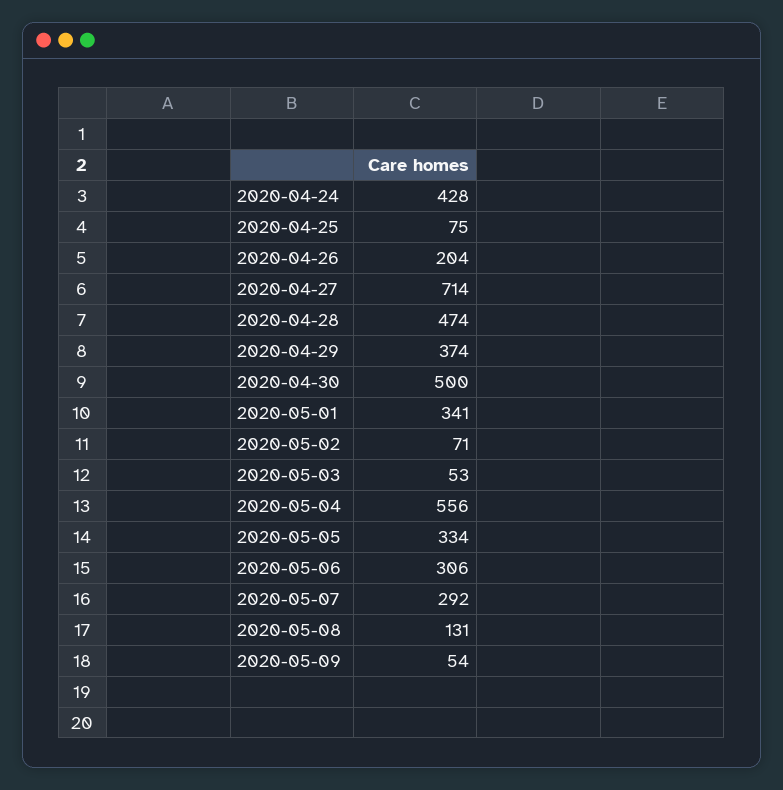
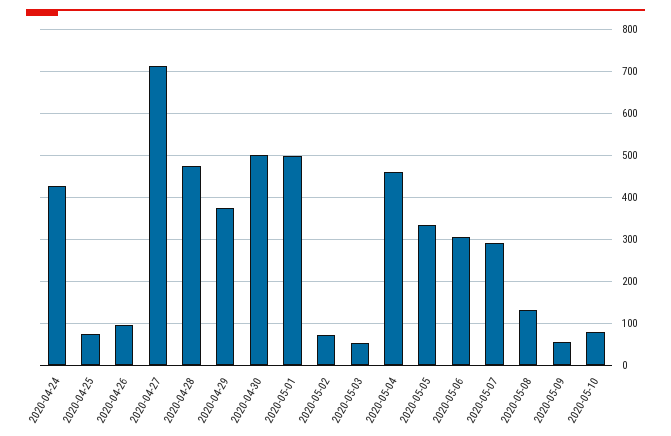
2020-04-26: 204 -> 100
2020-05-01: 341 -> 500
2020-05-04: 556 -> 460
2020-05-10: none -> 80

